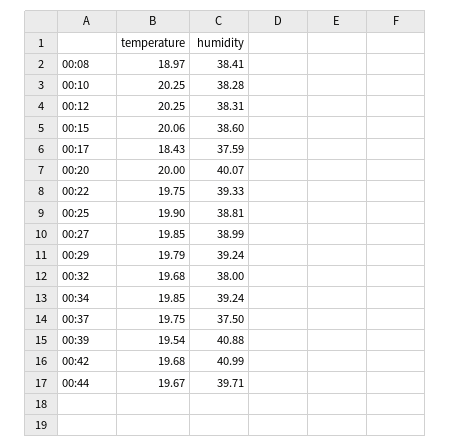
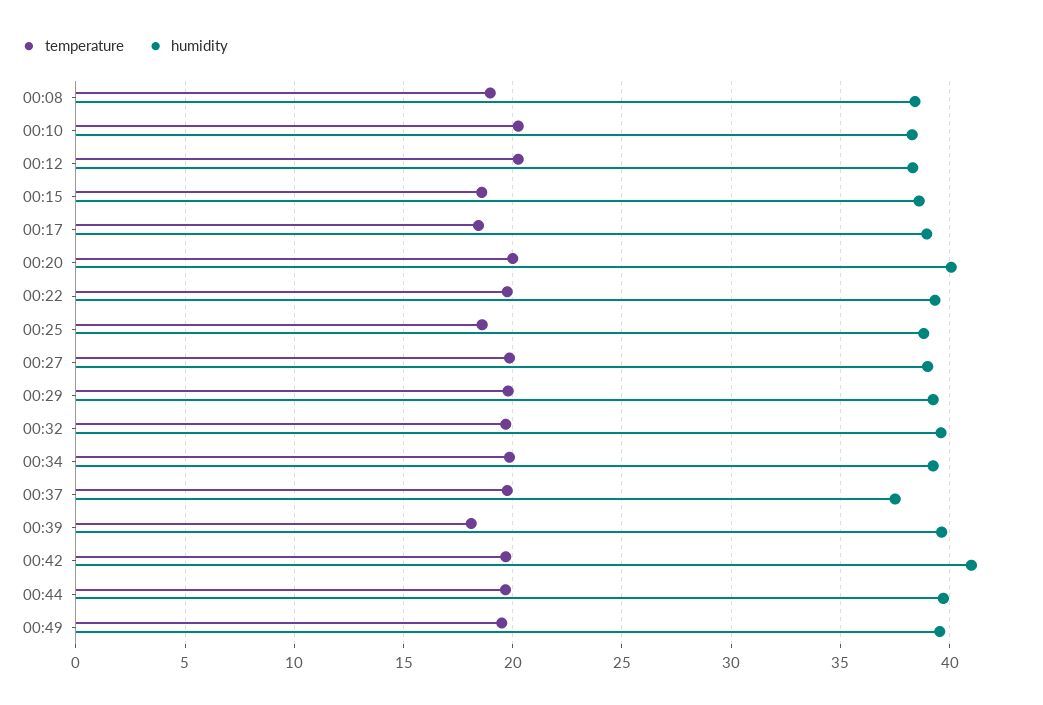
temperature, 00:15: 20.06 -> 18.5
humidity, 00:17: 37.59 -> 39
temperature, 00:25: 19.9 -> 18.5
humidity, 00:32: 38 -> 39.5
temperature, 00:39: 19.54 -> 18
humidity, 00:39: 40.88 -> 39.5
temperature, 00:49: none -> 19.5
humidity, 00:49: none -> 39.5

